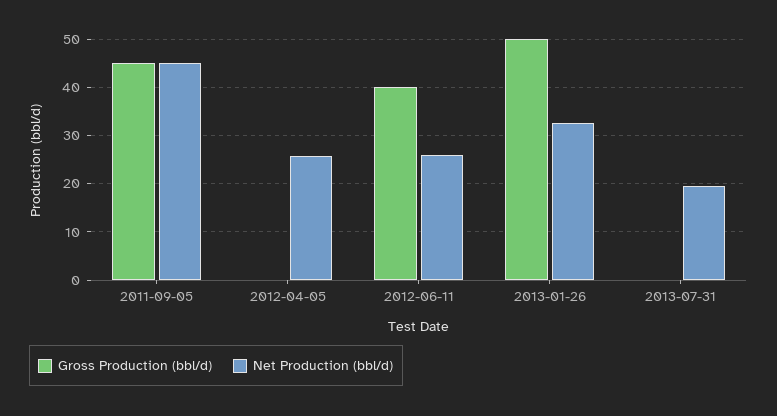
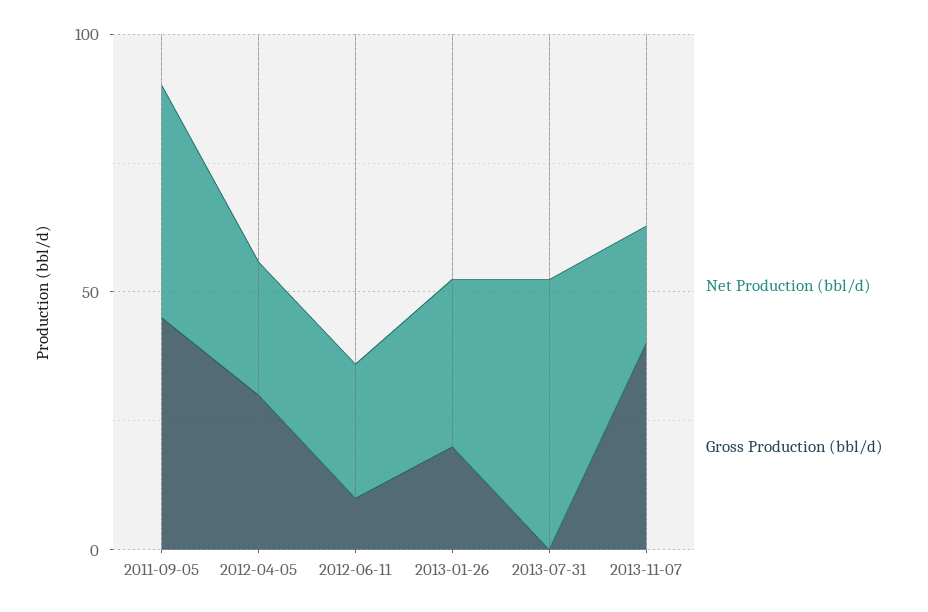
Gross Production (bbl/d), 2012-04-05: 0 -> 30
Gross Production (bbl/d), 2012-06-11: 40 -> 10
Gross Production (bbl/d), 2013-01-26: 50 -> 20
Net Production (bbl/d), 2013-07-31: 20 -> 50
Net Production (bbl/d), 2013-11-07: none -> 20
Gross Production (bbl/d), 2013-11-07: none -> 40

